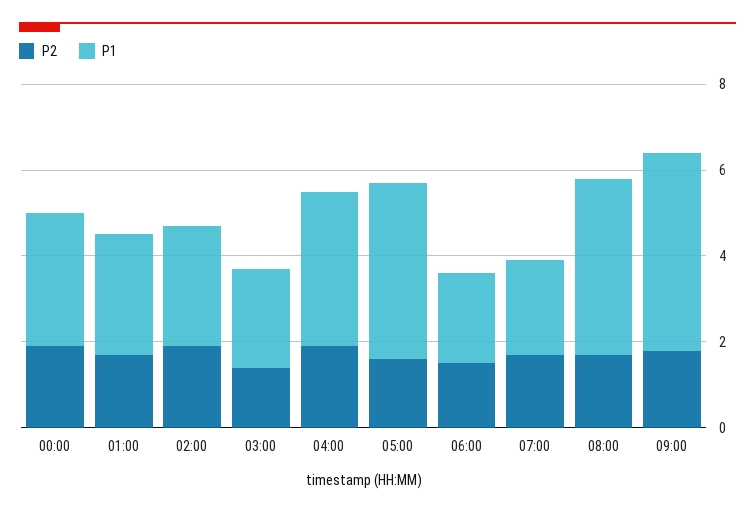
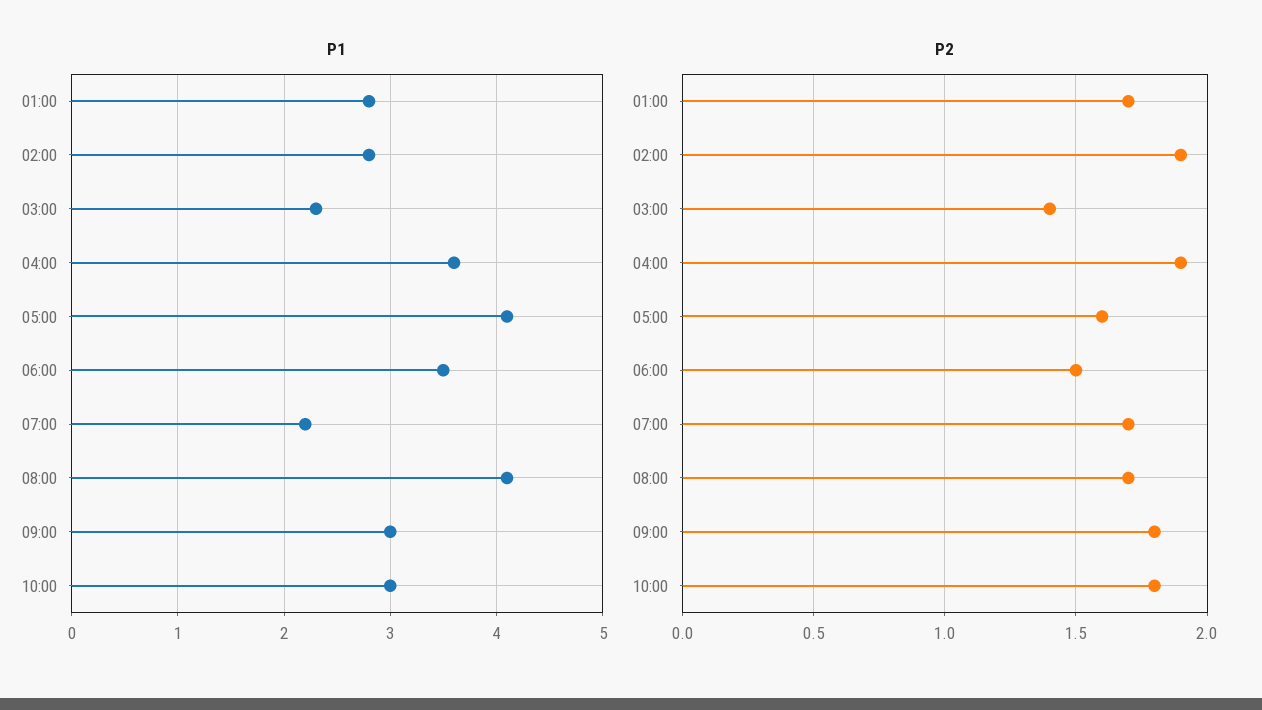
P2, 00:00: 2 -> none
P1, 00:00: 3 -> none
P1, 06:00: 2 -> 3.5
P1, 09:00: 4.5 -> 3
P1, 10:00: none -> 3
P2, 10:00: none -> 1.8

